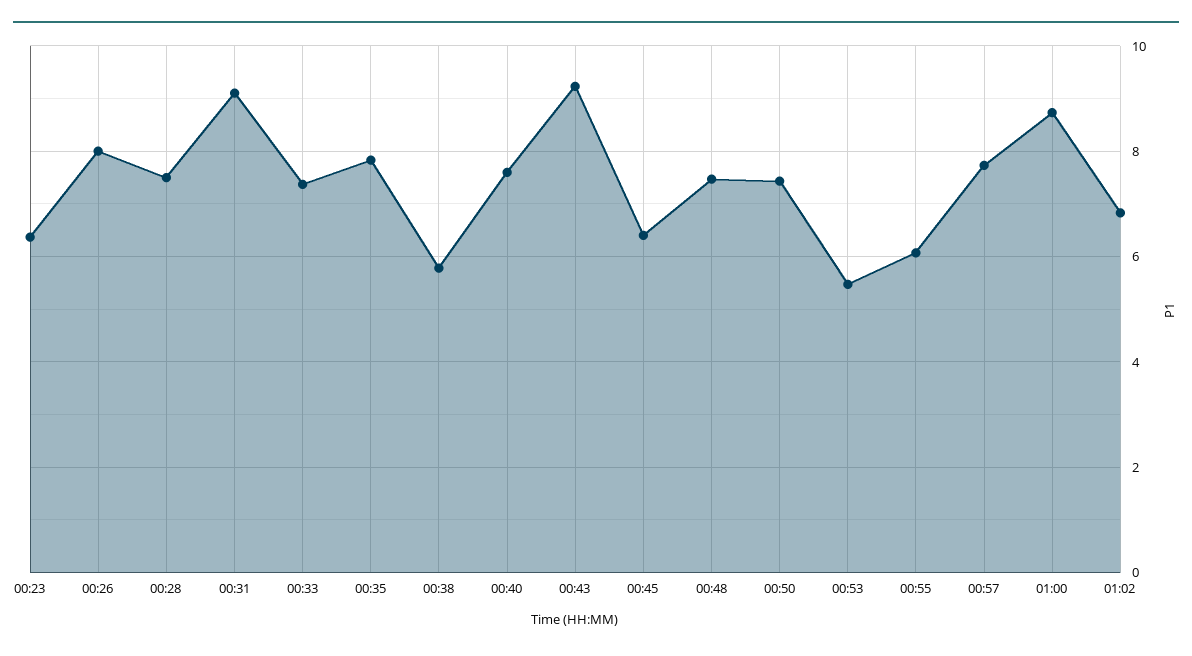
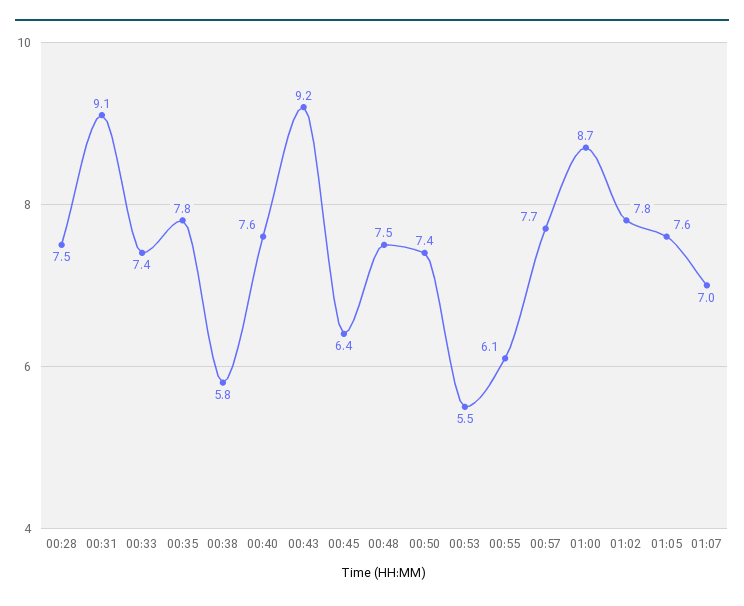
00:23: 6.4 -> none
00:26: 8 -> none
01:02: 6.8 -> 7.8
01:05: none -> 7.6
01:07: none -> 7

